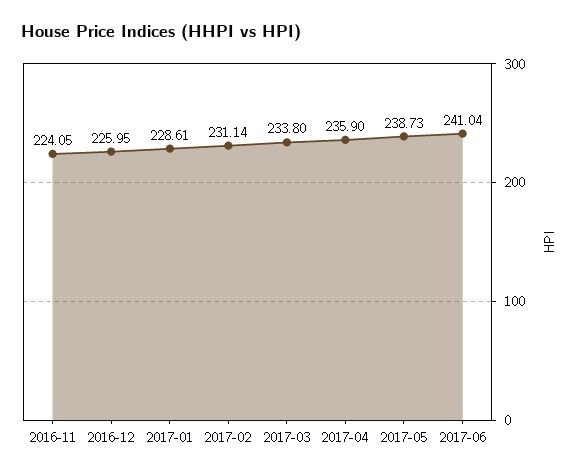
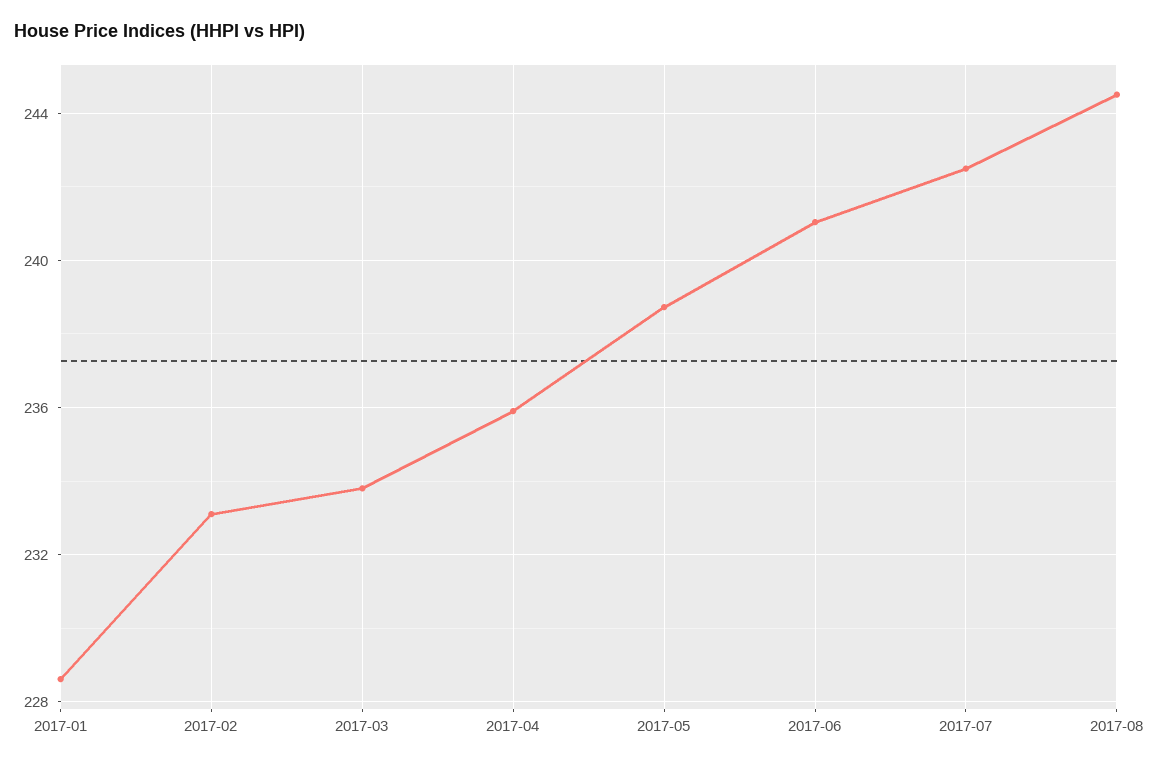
2016-11: 224.05 -> none
2016-12: 225.95 -> none
2017-02: 231.14 -> 233
2017-07: none -> 242.5
2017-08: none -> 244.5

